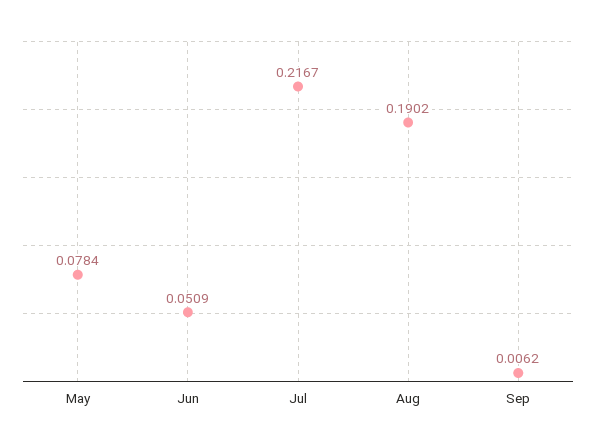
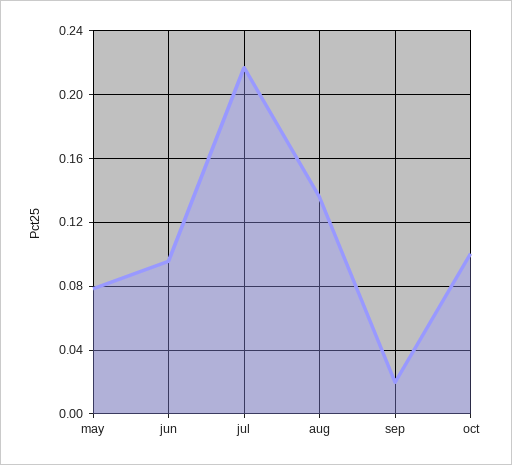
Jun: 0.0509 -> 0.095
Aug: 0.1902 -> 0.135
Sep: 0.0062 -> 0.02
oct: none -> 0.1

